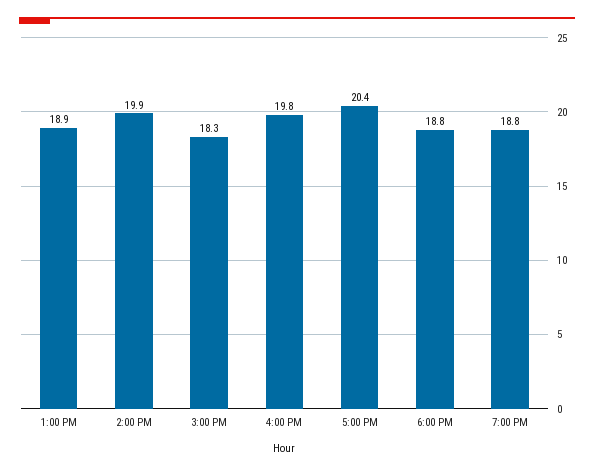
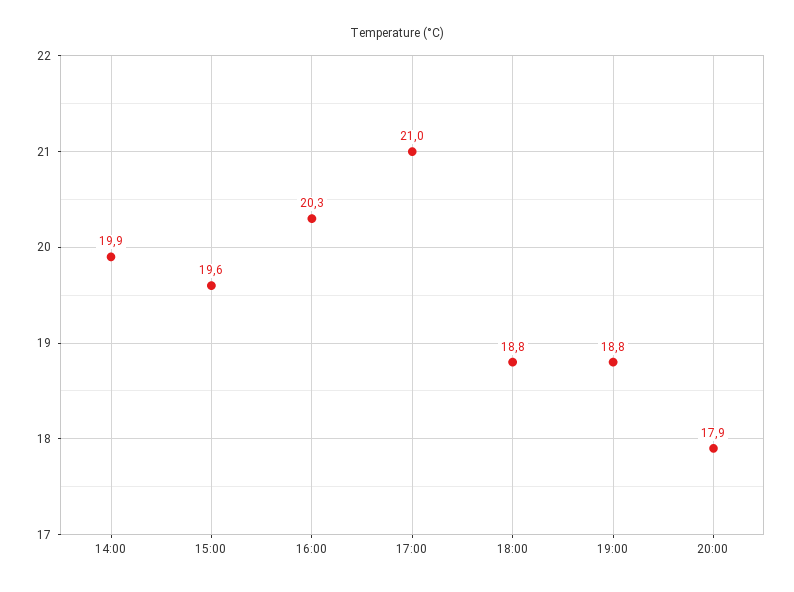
1:00 PM: 18.9 -> none
3:00 PM: 18.3 -> 19.6
4:00 PM: 19.8 -> 20.3
5:00 PM: 20.4 -> 21
20:00: none -> 17.9

